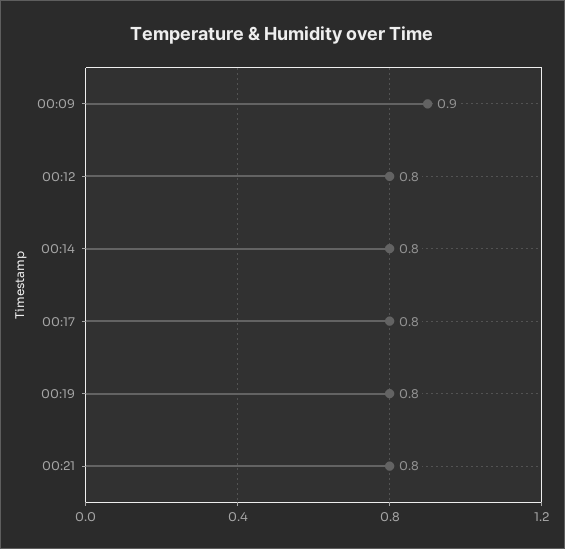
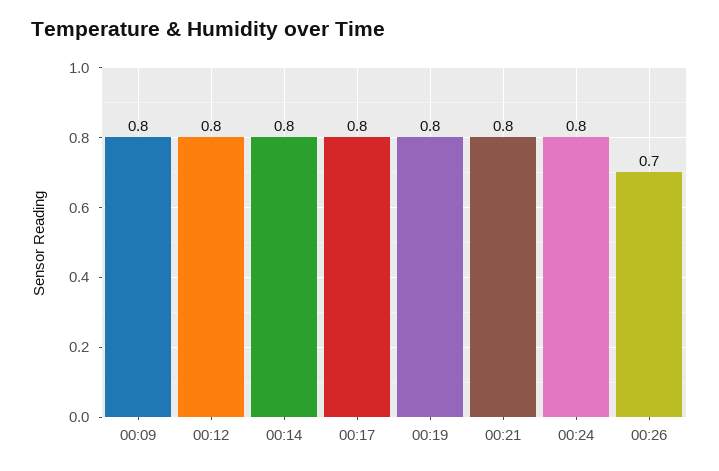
00:09: 0.9 -> 0.8
00:24: none -> 0.8
00:26: none -> 0.7

